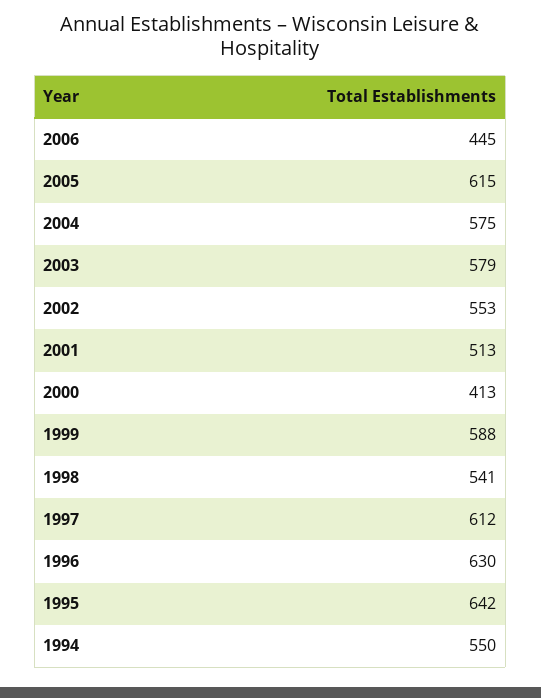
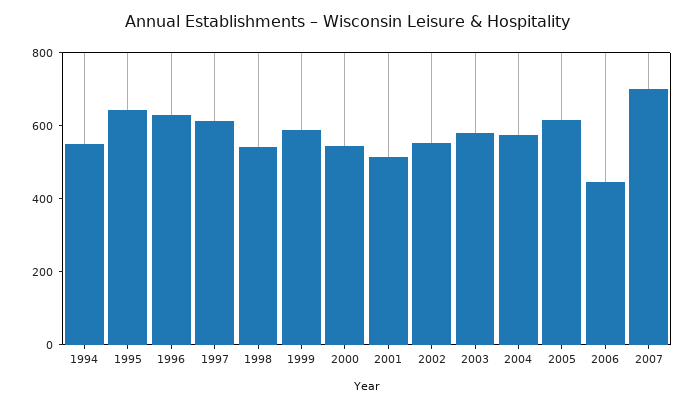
2000: 413 -> 550
2007: none -> 700

